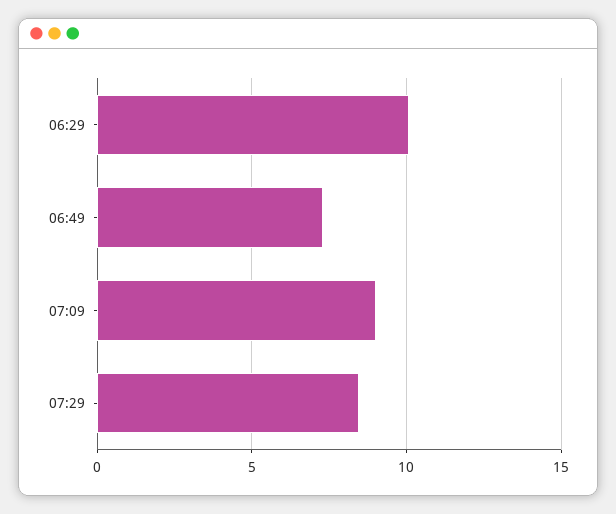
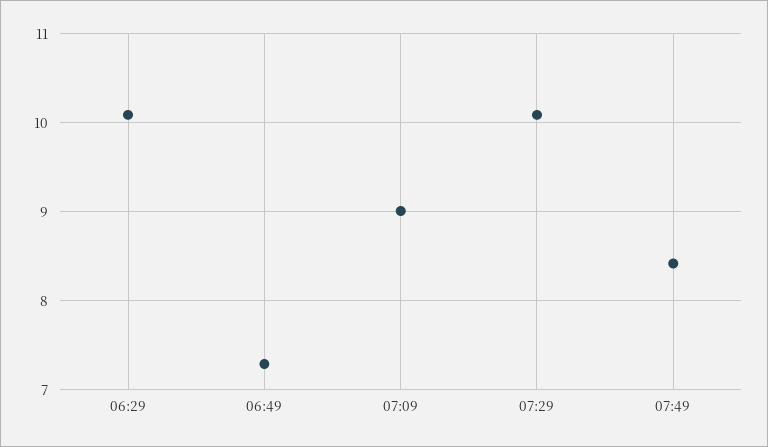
07:29: 8.5 -> 10.1
07:49: none -> 8.4

